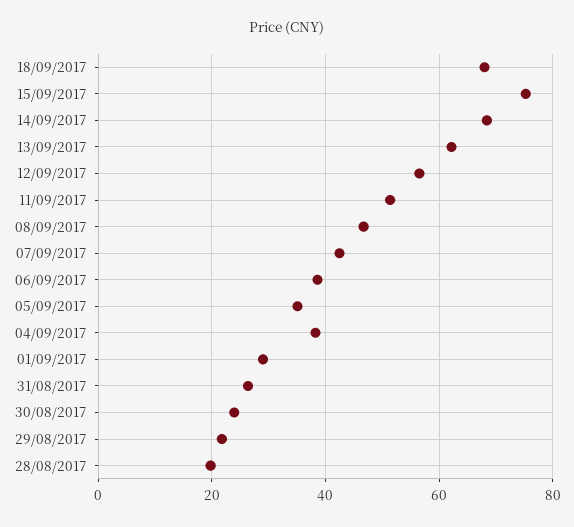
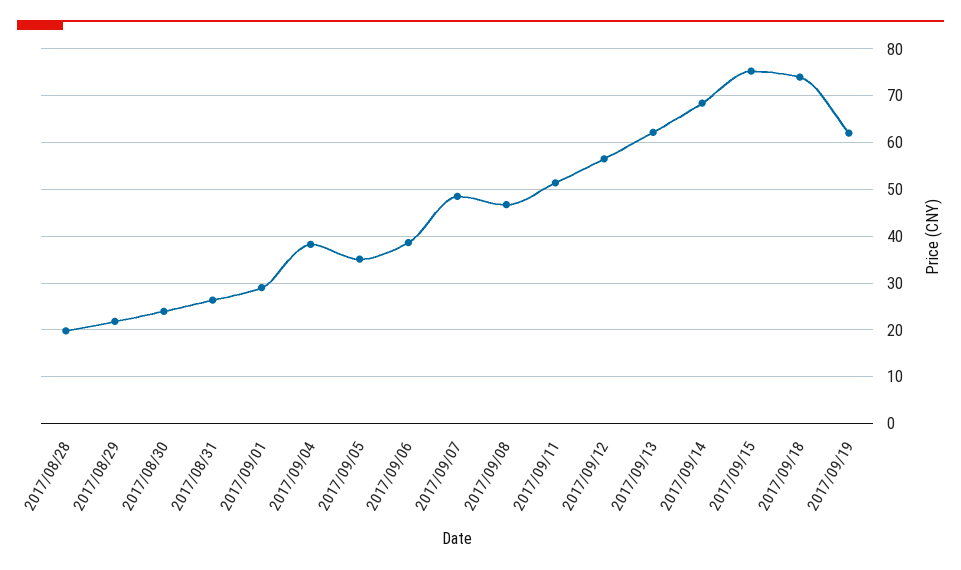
18/09/2017: 68 -> 74
07/09/2017: 42 -> 48
2017/09/19: none -> 62

